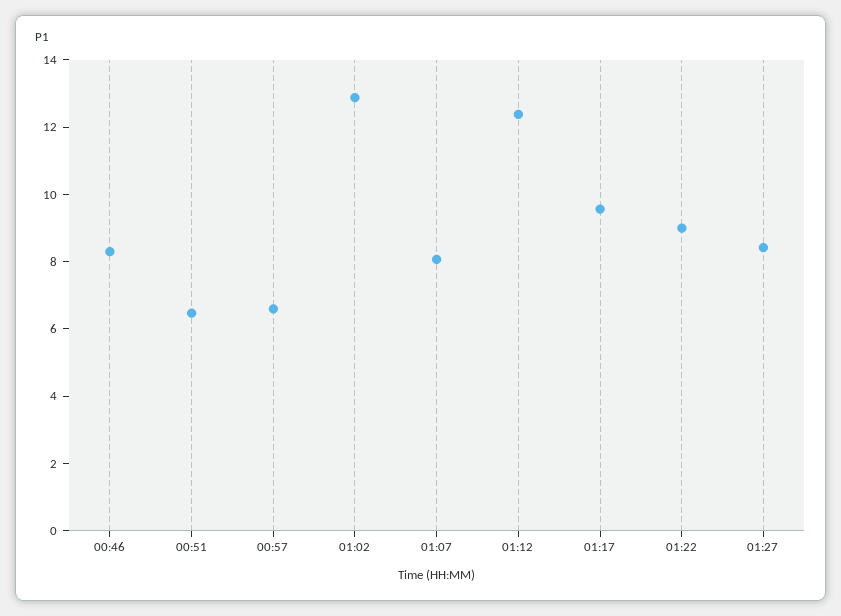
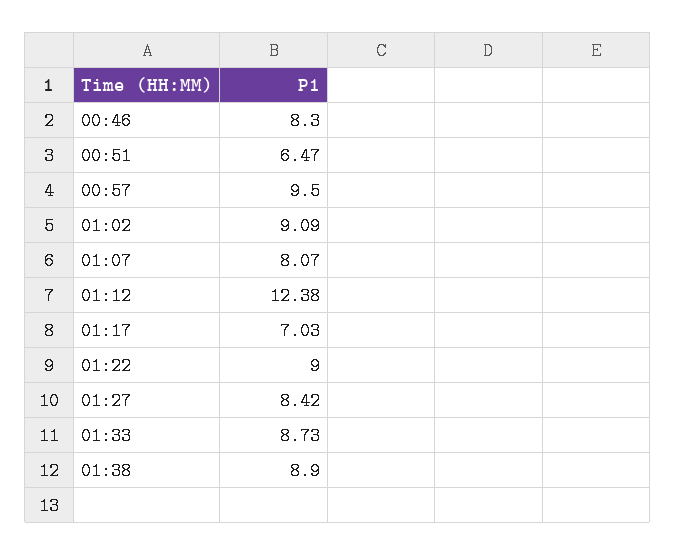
00:57: 6.5 -> 9.5
01:02: 13 -> 9.09
01:17: 9.5 -> 7.03
01:33: none -> 8.73
01:38: none -> 8.9

